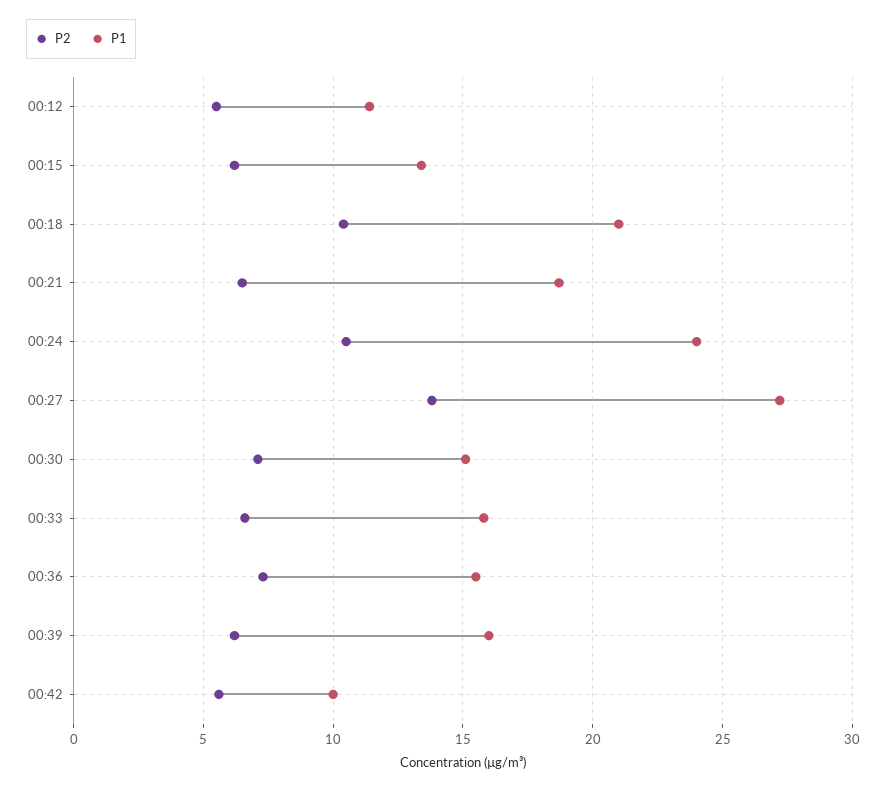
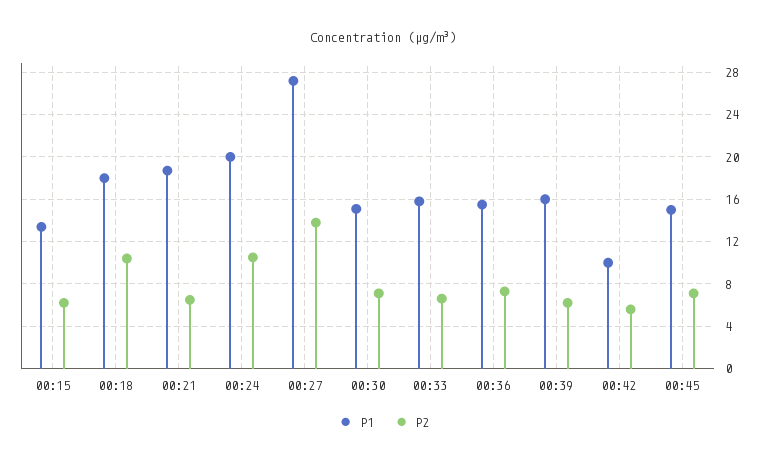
P2, 00:12: 5.5 -> none
P1, 00:12: 11.5 -> none
P1, 00:18: 21 -> 18
P1, 00:24: 24 -> 20
P1, 00:45: none -> 15
P2, 00:45: none -> 7

